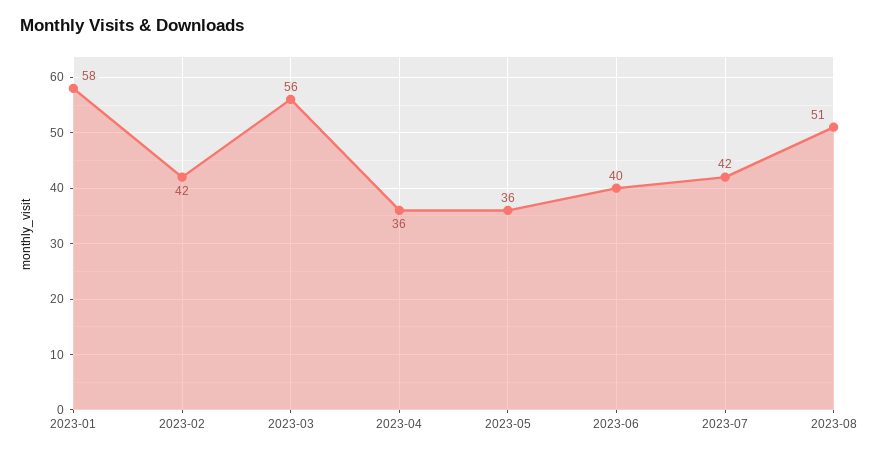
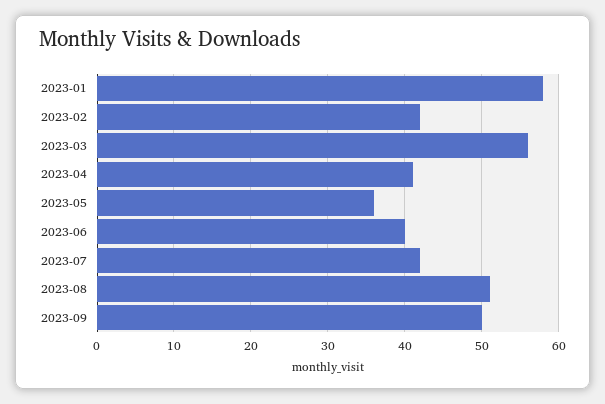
2023-04: 36 -> 41
2023-09: none -> 50

